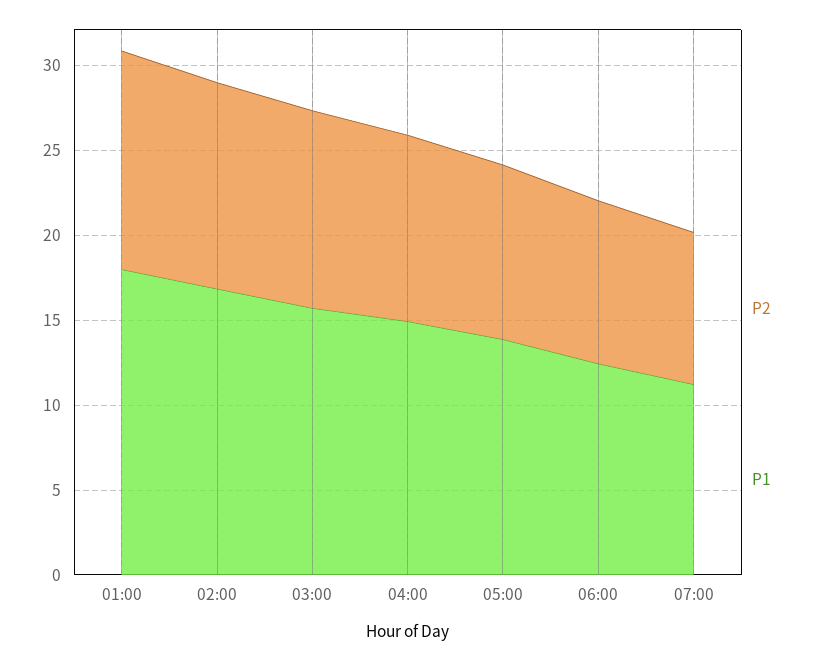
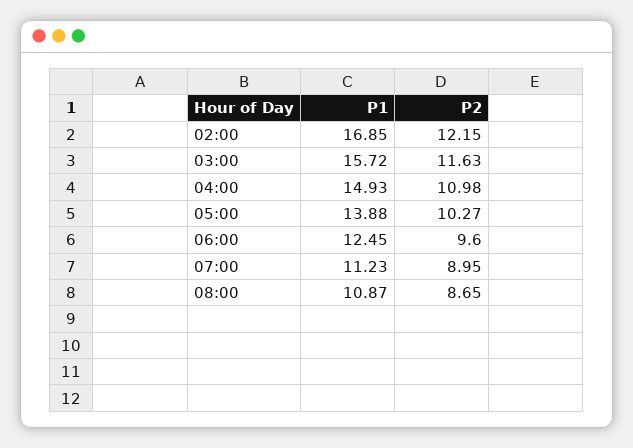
P2, 01:00: 13 -> none
P1, 01:00: 18 -> none
P1, 08:00: none -> 10.87
P2, 08:00: none -> 8.65

